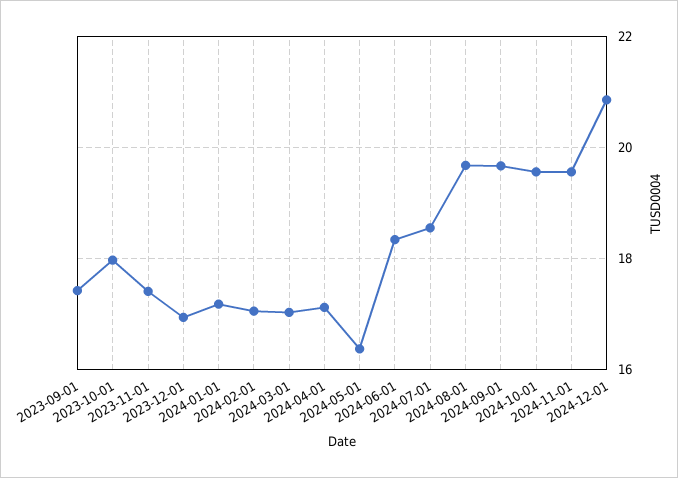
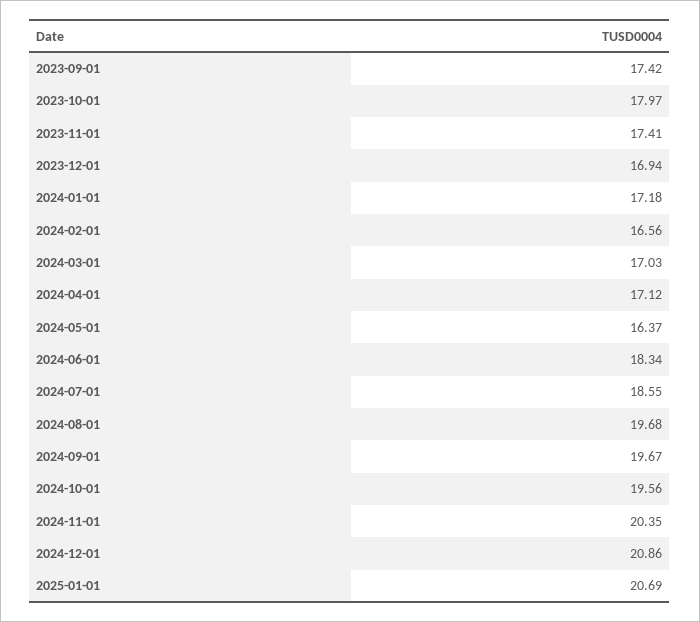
2024-02-01: 17 -> 16.56
2024-11-01: 19.6 -> 20.35
2025-01-01: none -> 20.69

